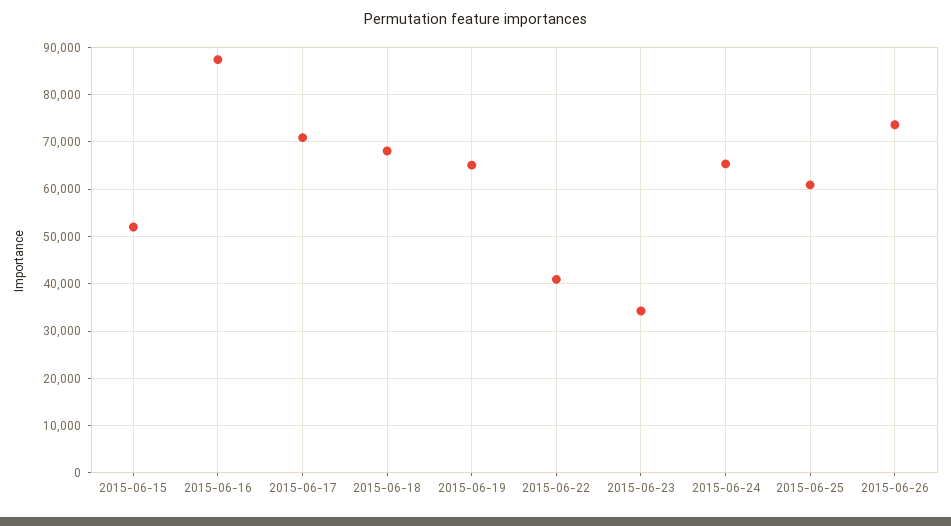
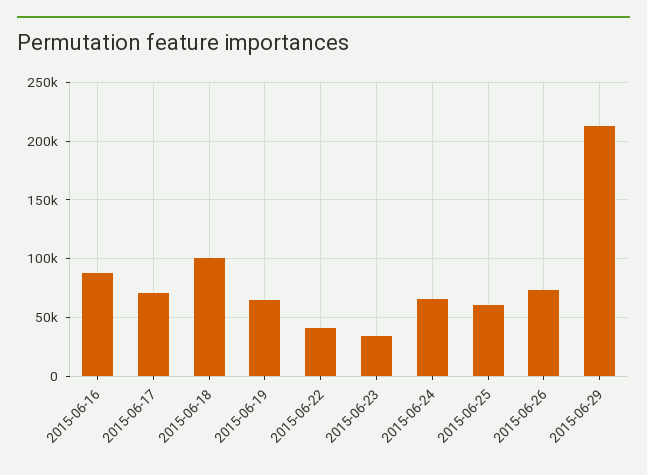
2015-06-15: 52000 -> none
2015-06-18: 68000 -> 100000
2015-06-29: none -> 210000

